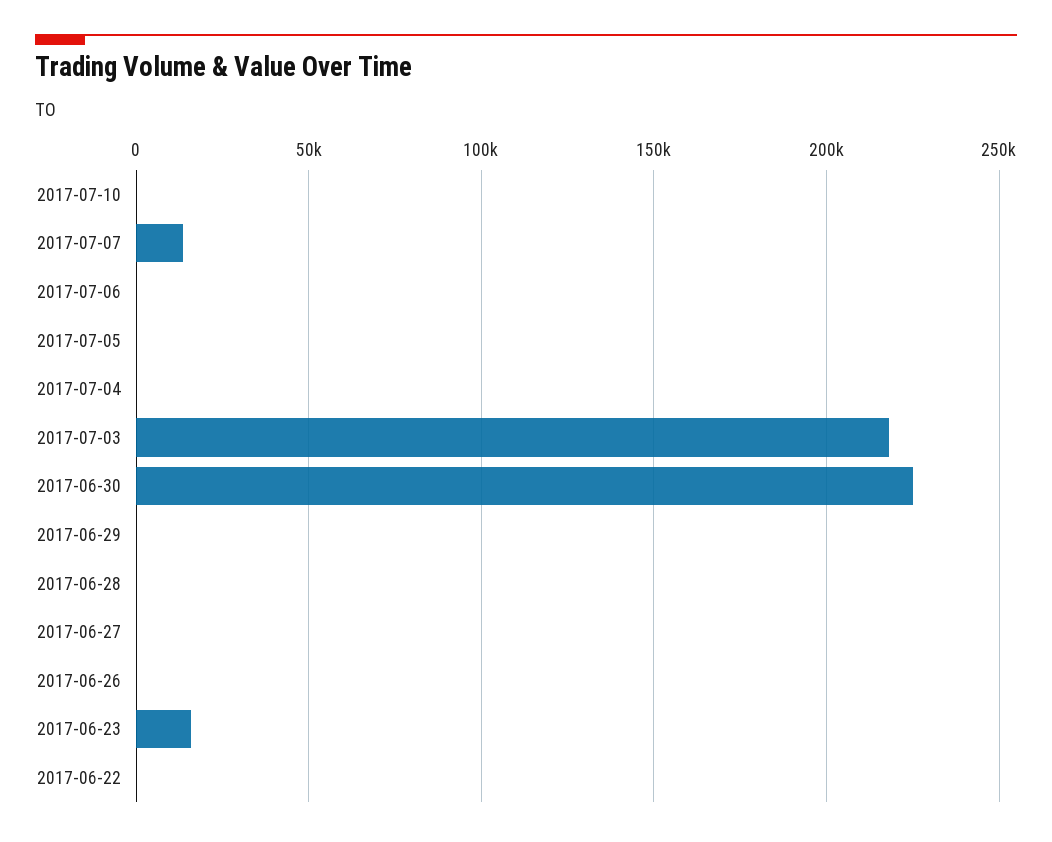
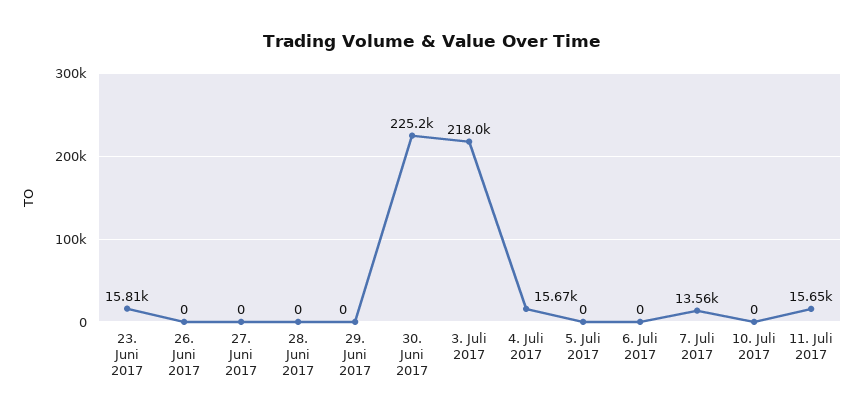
2017-07-04: 0 -> 15670
2017-06-22: 0 -> none
11. Juli 2017: none -> 15650

